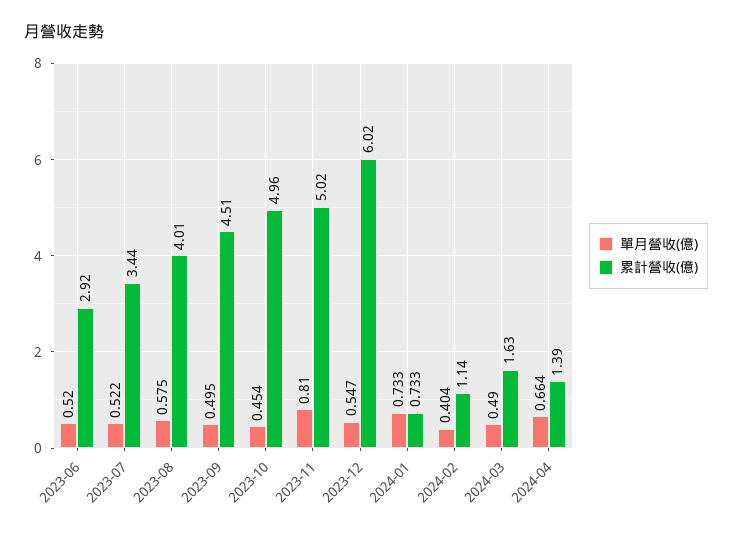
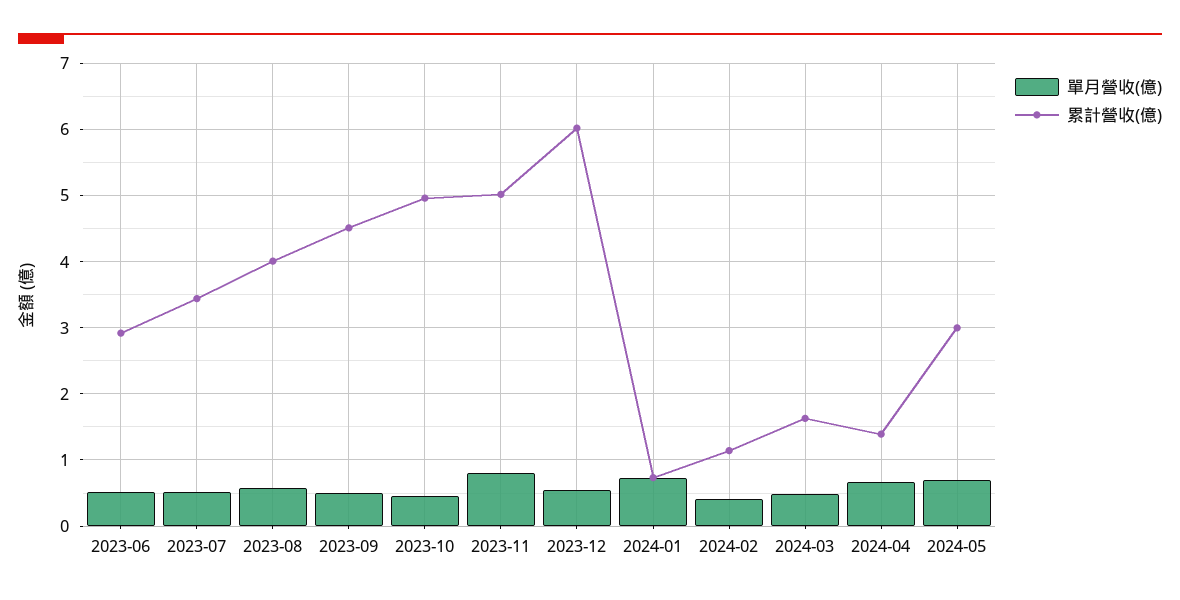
單月營收(億), 2024-05: none -> 0.7
累計營收(億), 2024-05: none -> 3

